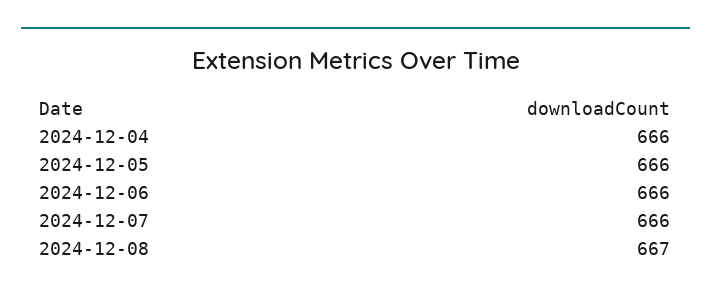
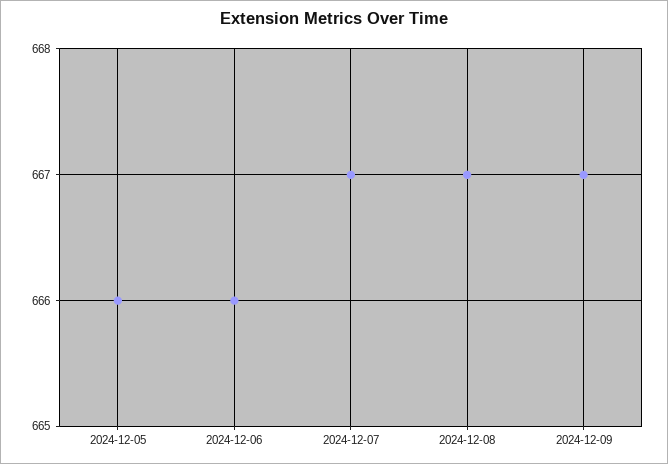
2024-12-04: 666 -> none
2024-12-07: 666 -> 667
2024-12-09: none -> 667

